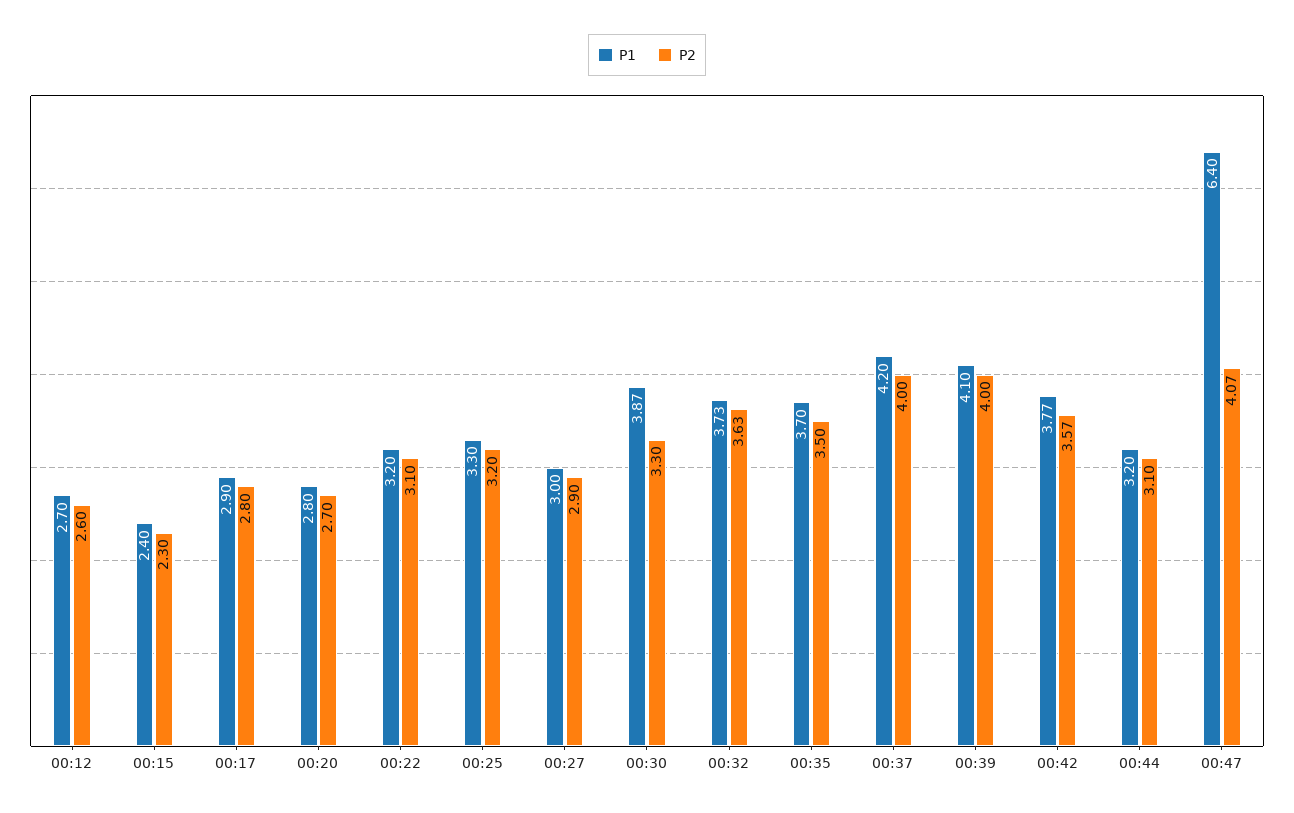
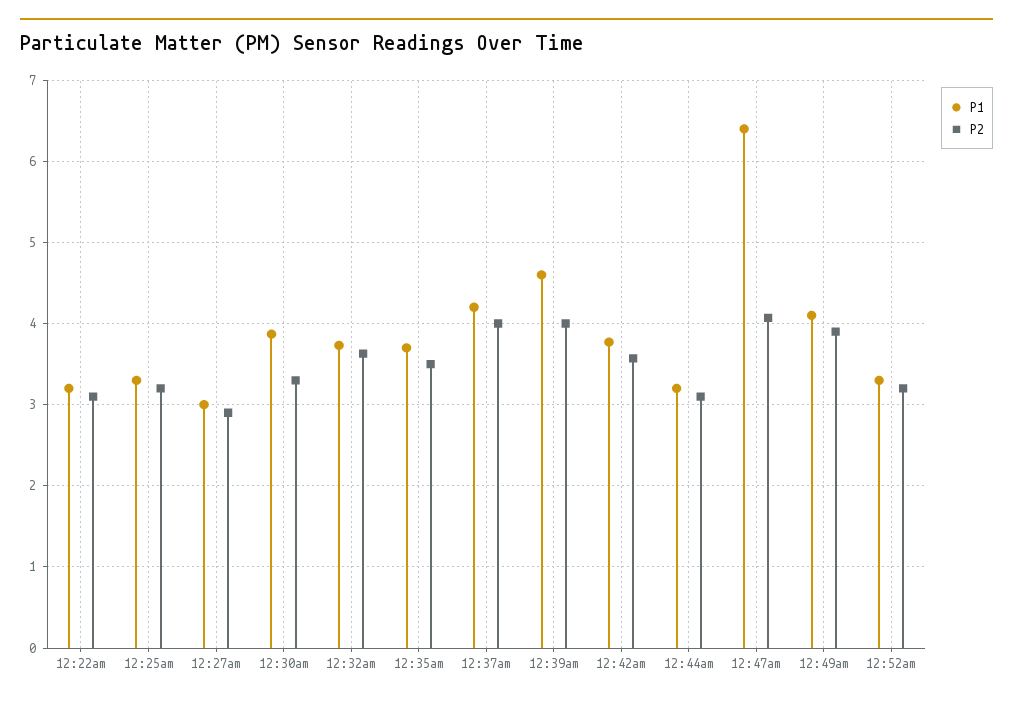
P1, 00:12: 2.7 -> none
P2, 00:12: 2.6 -> none
P1, 00:15: 2.4 -> none
P2, 00:15: 2.3 -> none
P1, 00:17: 2.9 -> none
P2, 00:17: 2.8 -> none
P1, 00:20: 2.8 -> none
P2, 00:20: 2.7 -> none
P1, 00:39: 4.1 -> 4.6
P1, 12:49am: none -> 4.1
P2, 12:49am: none -> 3.9
P1, 12:52am: none -> 3.3
P2, 12:52am: none -> 3.2

